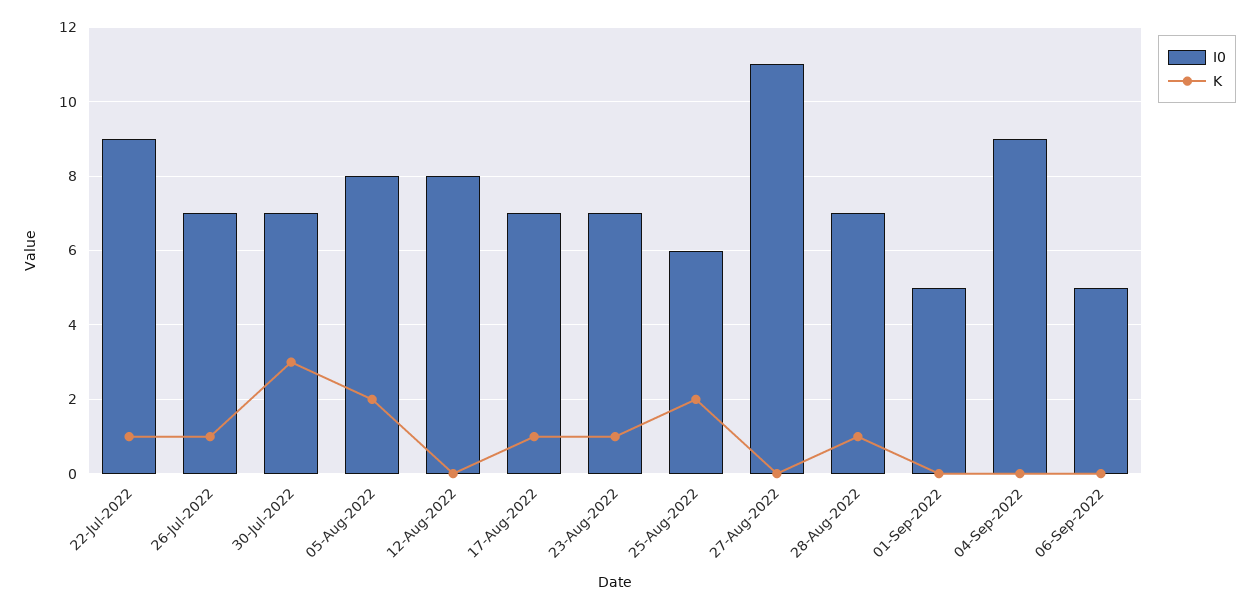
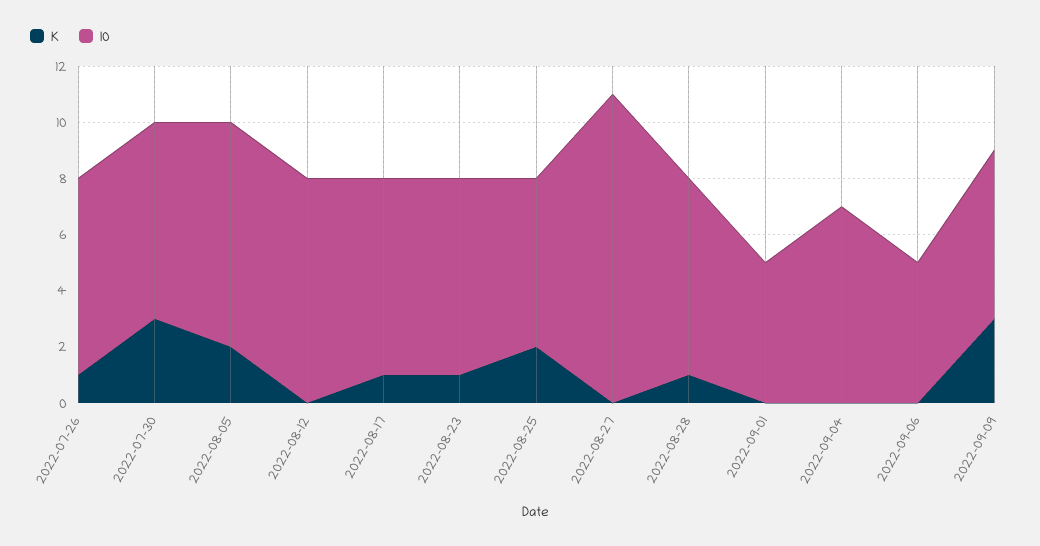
I0, 22-Jul-2022: 9 -> none
K, 22-Jul-2022: 1 -> none
I0, 04-Sep-2022: 9 -> 7
K, 2022-09-09: none -> 3
I0, 2022-09-09: none -> 6

